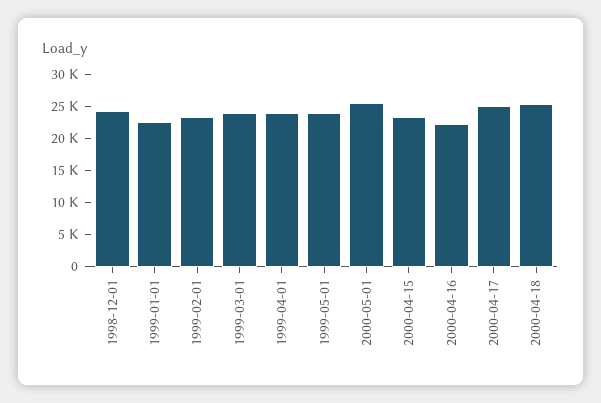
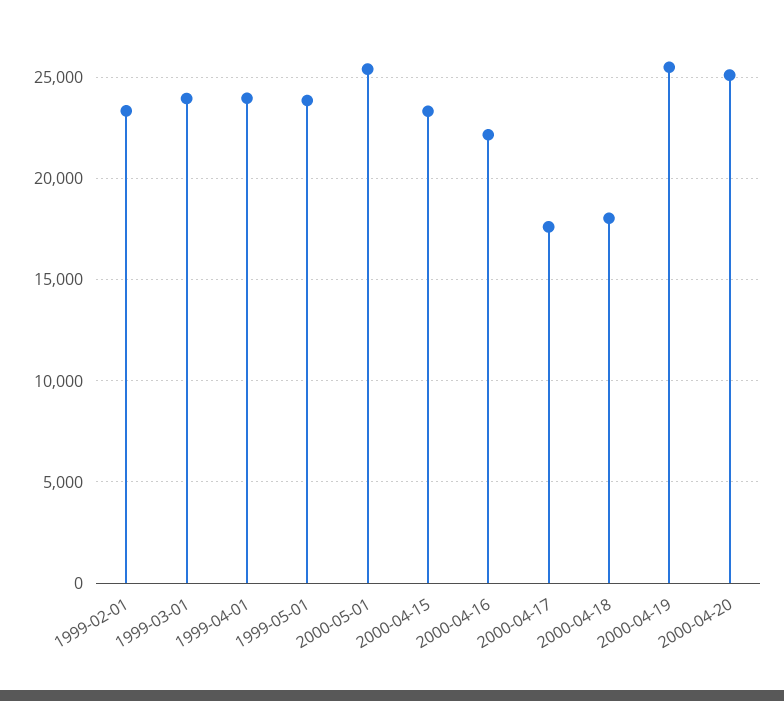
1998-12-01: 25000 -> none
1999-01-01: 22500 -> none
2000-04-17: 25000 -> 17500
2000-04-18: 25000 -> 18000
2000-04-19: none -> 25500
2000-04-20: none -> 25000

